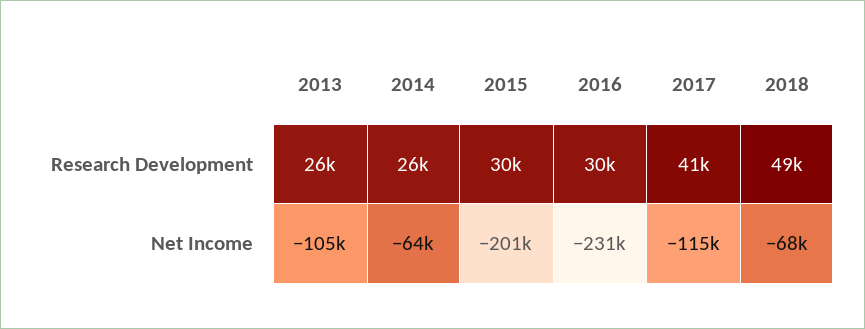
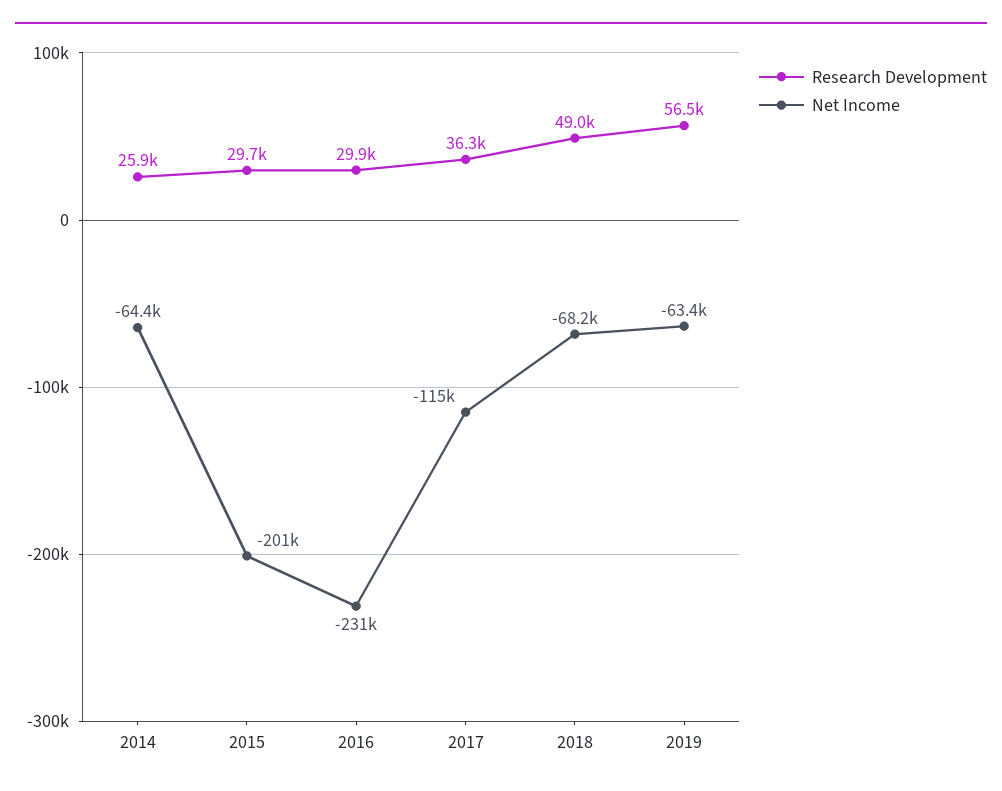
Research Development, 2013: 26000 -> none
Research Development, 2017: 41000 -> 36300
Net Income, 2013: -105000 -> none
Research Development, 2019: none -> 56500
Net Income, 2019: none -> -63400

